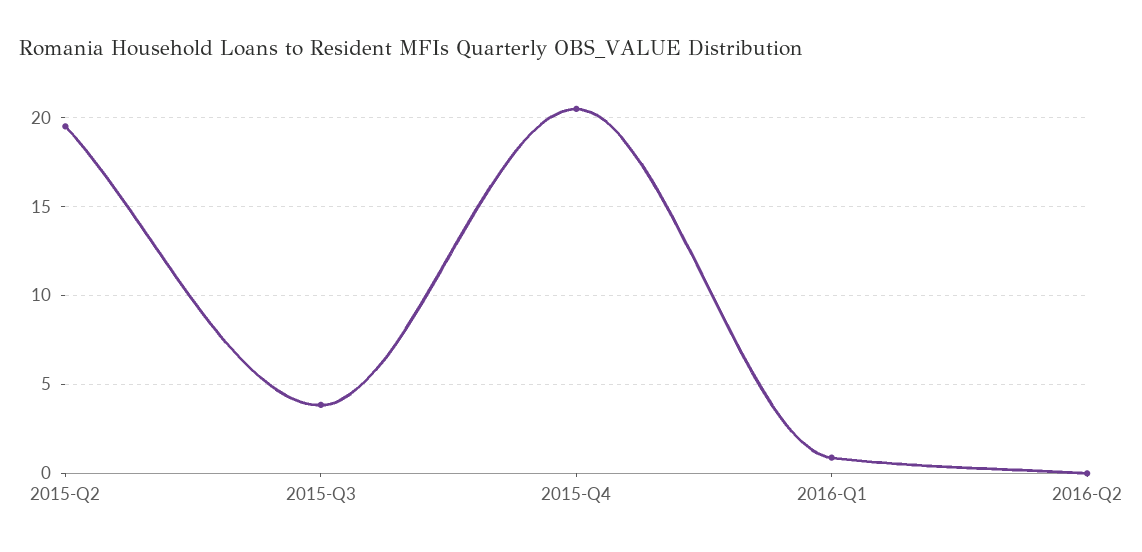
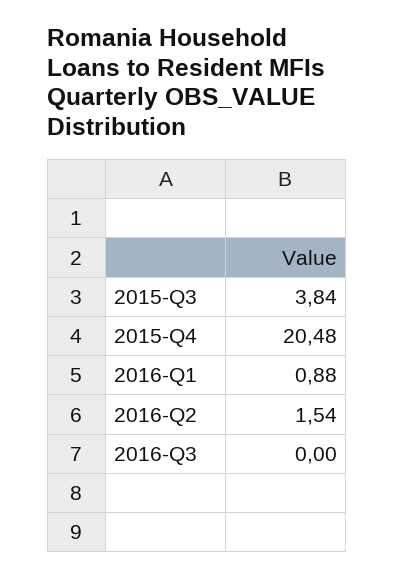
2015-Q2: 19.5 -> none
2016-Q2: 0 -> 1.54
2016-Q3: none -> 0

